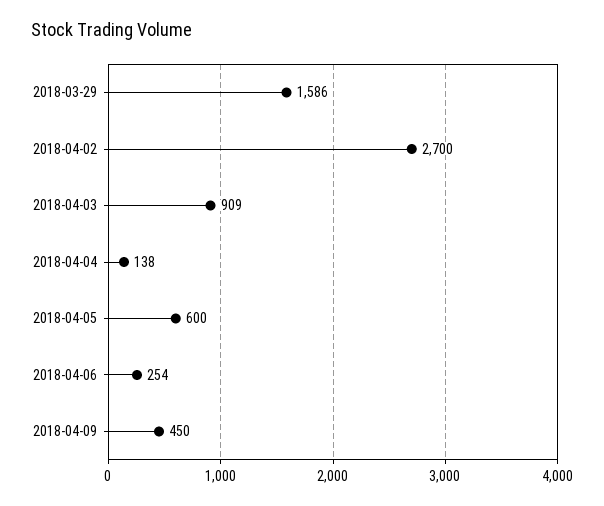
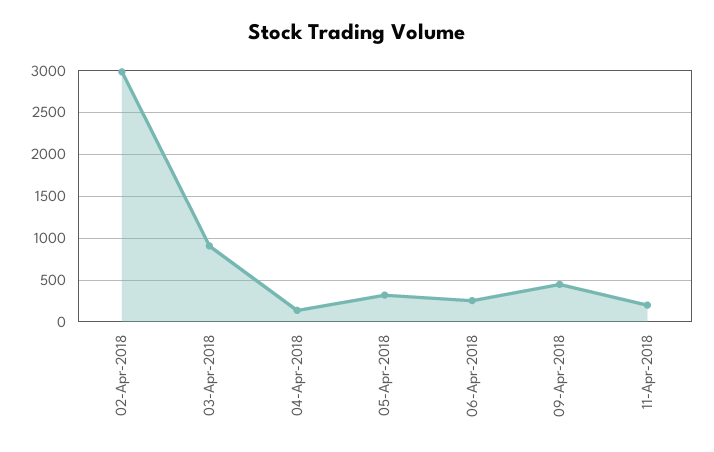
2018-03-29: 1586 -> none
2018-04-02: 2700 -> 3000
2018-04-05: 600 -> 300
11-Apr-2018: none -> 200

